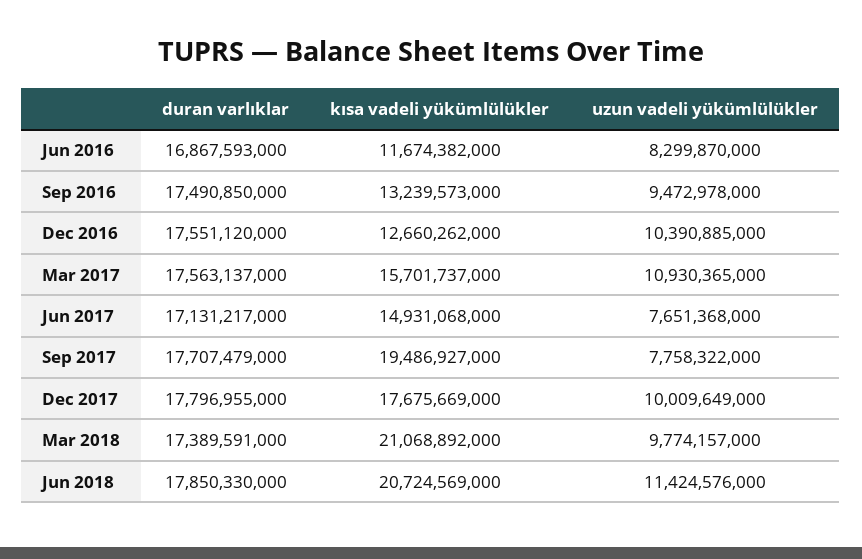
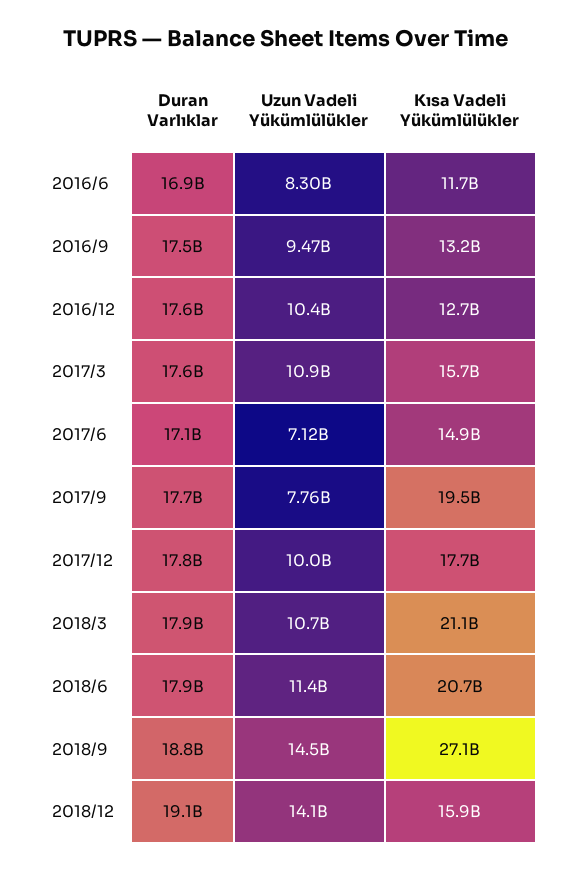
uzun vadeli yükümlülükler, Jun 2017: 7651368000 -> 7120000000
duran varlıklar, Mar 2018: 17389591000 -> 17900000000
uzun vadeli yükümlülükler, Mar 2018: 9774157000 -> 10700000000
duran varlıklar, 2018/9: none -> 18800000000
uzun vadeli yükümlülükler, 2018/9: none -> 14500000000
kısa vadeli yükümlülükler, 2018/9: none -> 27100000000
duran varlıklar, 2018/12: none -> 19100000000
uzun vadeli yükümlülükler, 2018/12: none -> 14100000000
kısa vadeli yükümlülükler, 2018/12: none -> 15900000000

